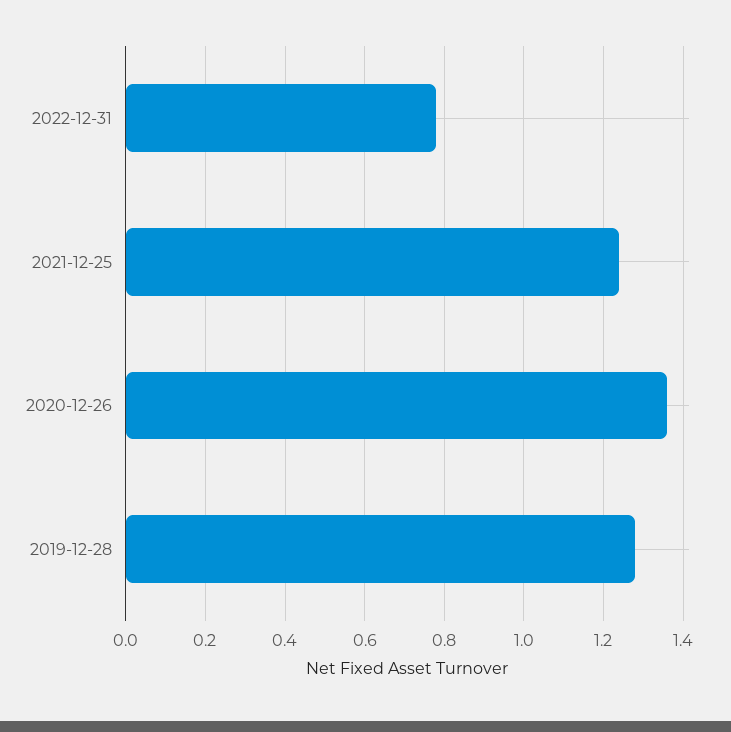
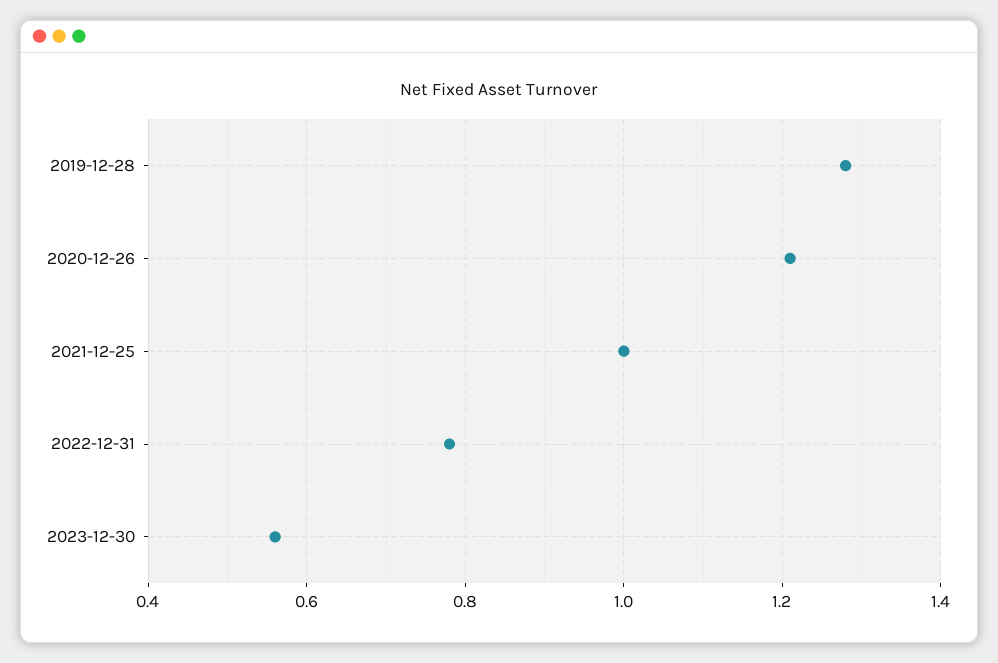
2021-12-25: 1.25 -> 1
2020-12-26: 1.35 -> 1.2
2023-12-30: none -> 0.55

